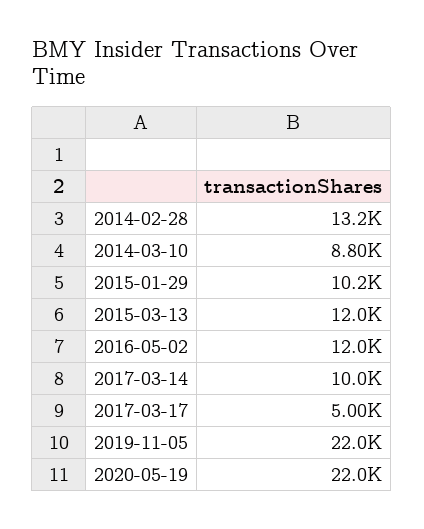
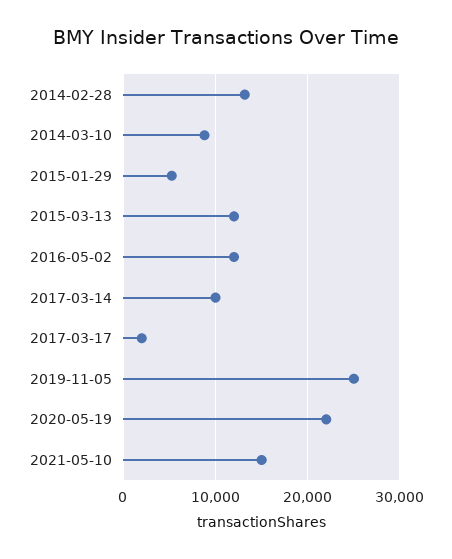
2015-01-29: 10200 -> 5000
2017-03-17: 5000 -> 2000
2019-11-05: 22000 -> 25000
2021-05-10: none -> 15000

